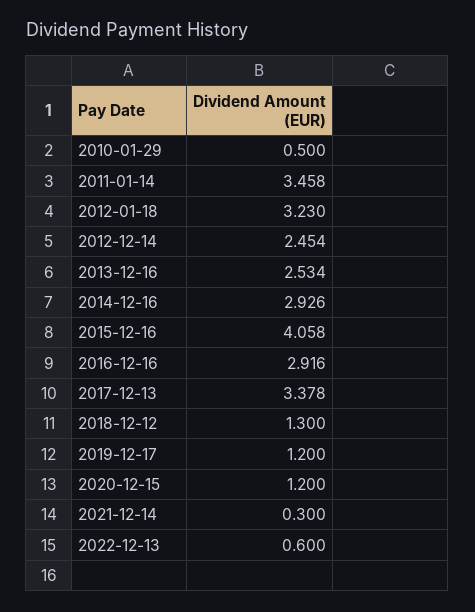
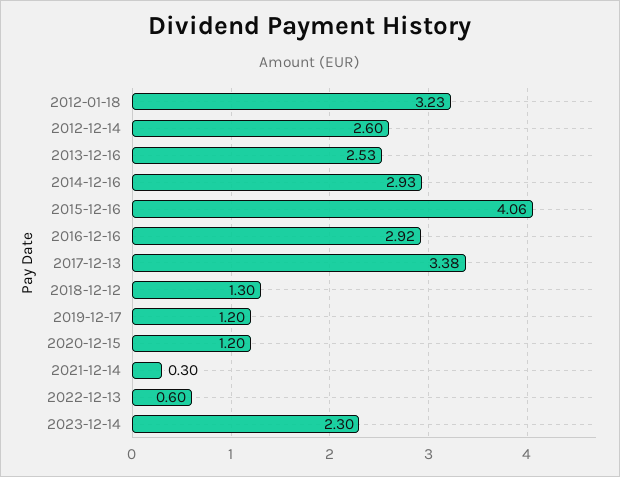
2010-01-29: 0.5 -> none
2011-01-14: 3.458 -> none
2012-12-14: 2.454 -> 2.6
2023-12-14: none -> 2.3

